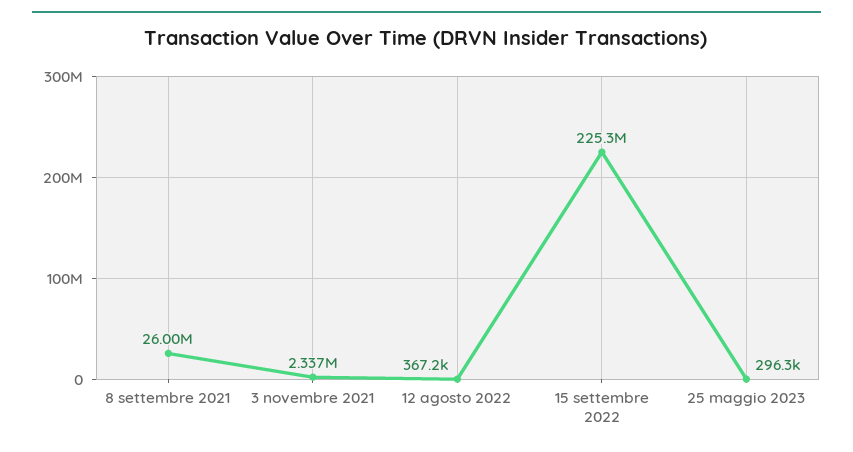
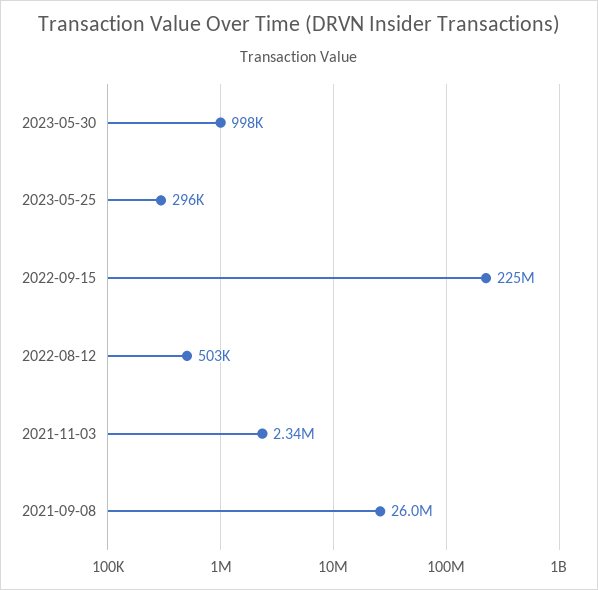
12 agosto 2022: 367200 -> 503000
2023-05-30: none -> 998000

